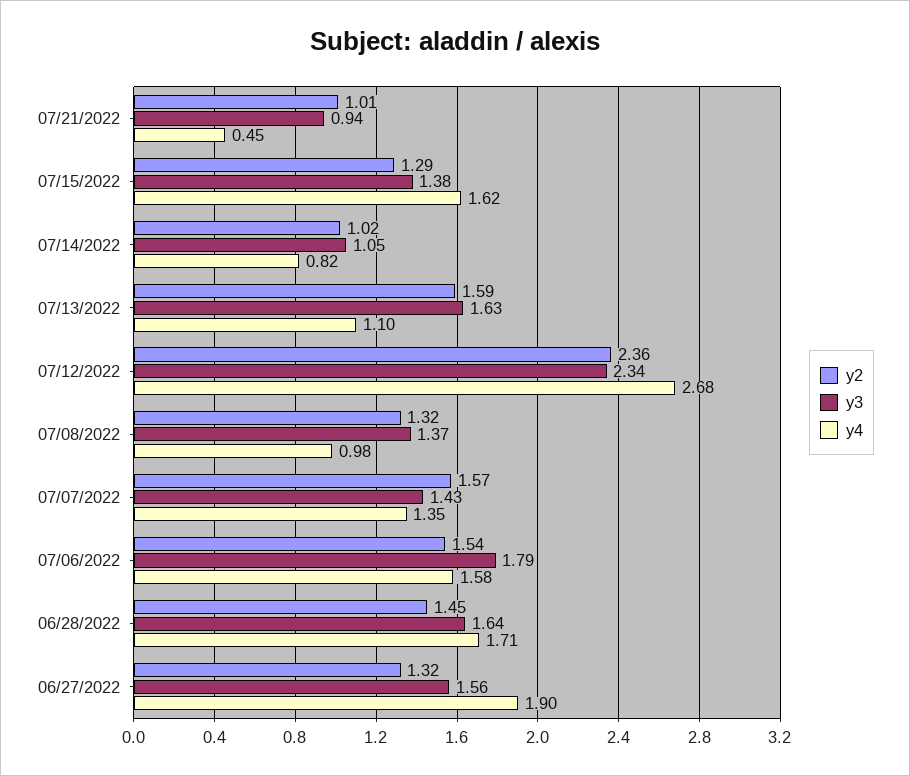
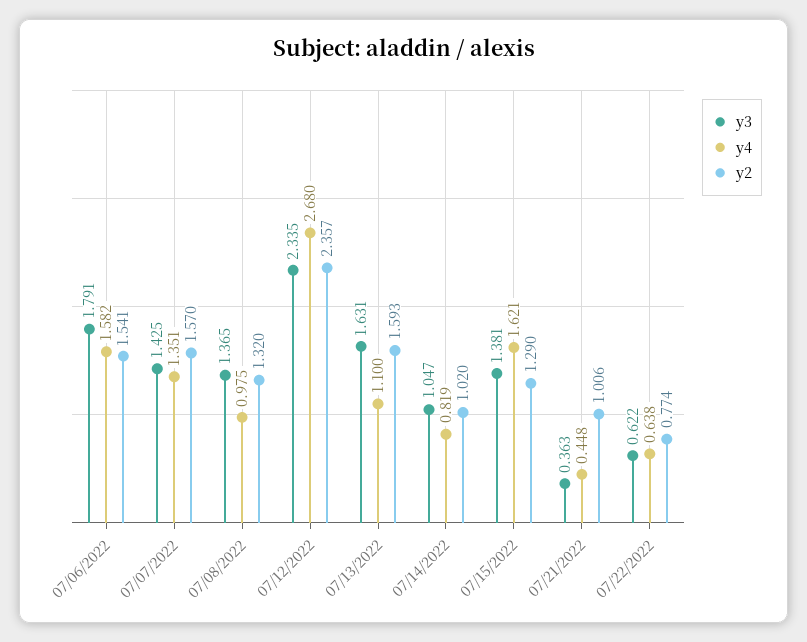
y3, 07/21/2022: 0.94 -> 0.363
y2, 06/28/2022: 1.45 -> none
y3, 06/28/2022: 1.64 -> none
y4, 06/28/2022: 1.71 -> none
y2, 06/27/2022: 1.32 -> none
y3, 06/27/2022: 1.56 -> none
y4, 06/27/2022: 1.9 -> none
y3, 07/22/2022: none -> 0.622
y4, 07/22/2022: none -> 0.638
y2, 07/22/2022: none -> 0.774

